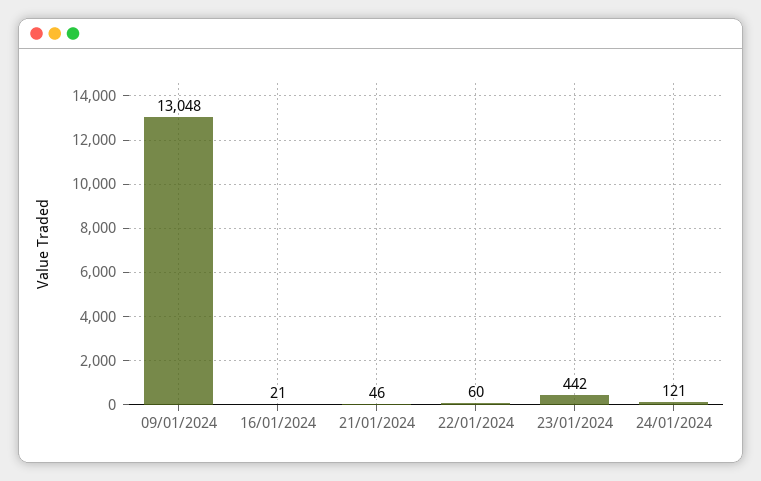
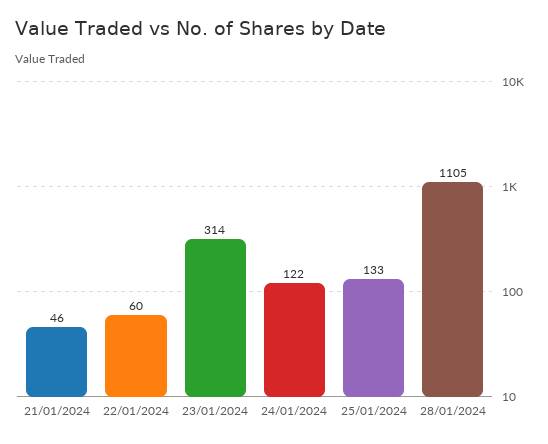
09/01/2024: 13048 -> none
16/01/2024: 21 -> none
23/01/2024: 442 -> 314
24/01/2024: 121 -> 122
25/01/2024: none -> 133
28/01/2024: none -> 1105

